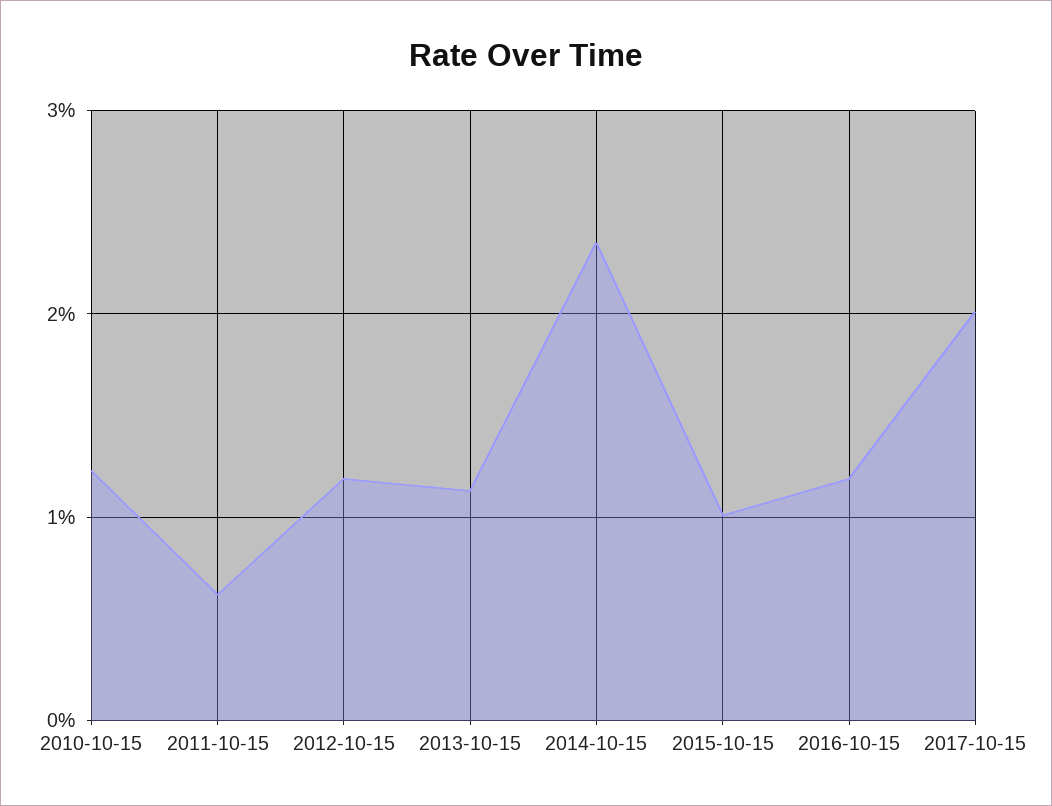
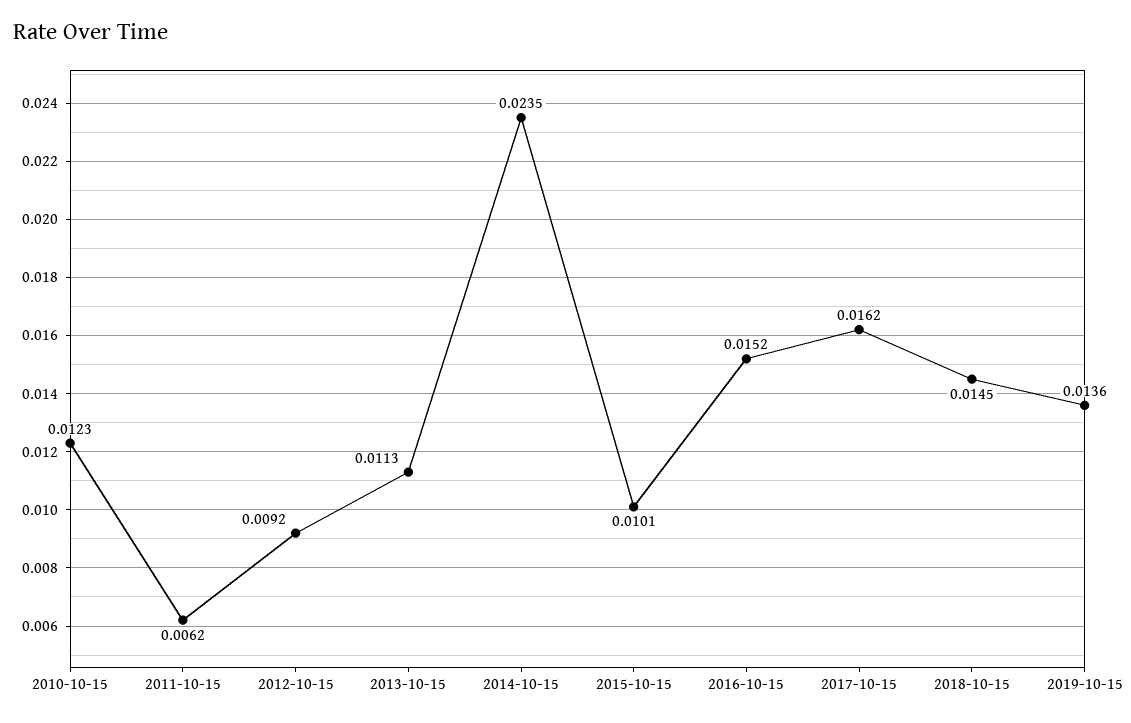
2012-10-15: 0.012 -> 0.0092
2016-10-15: 0.012 -> 0.0152
2017-10-15: 0.02 -> 0.0162
2018-10-15: none -> 0.0145
2019-10-15: none -> 0.0136

